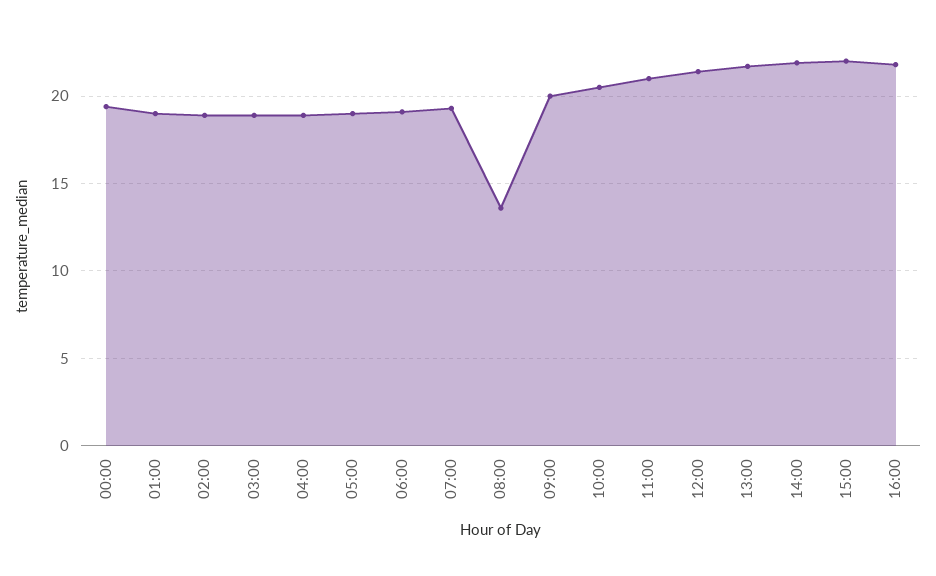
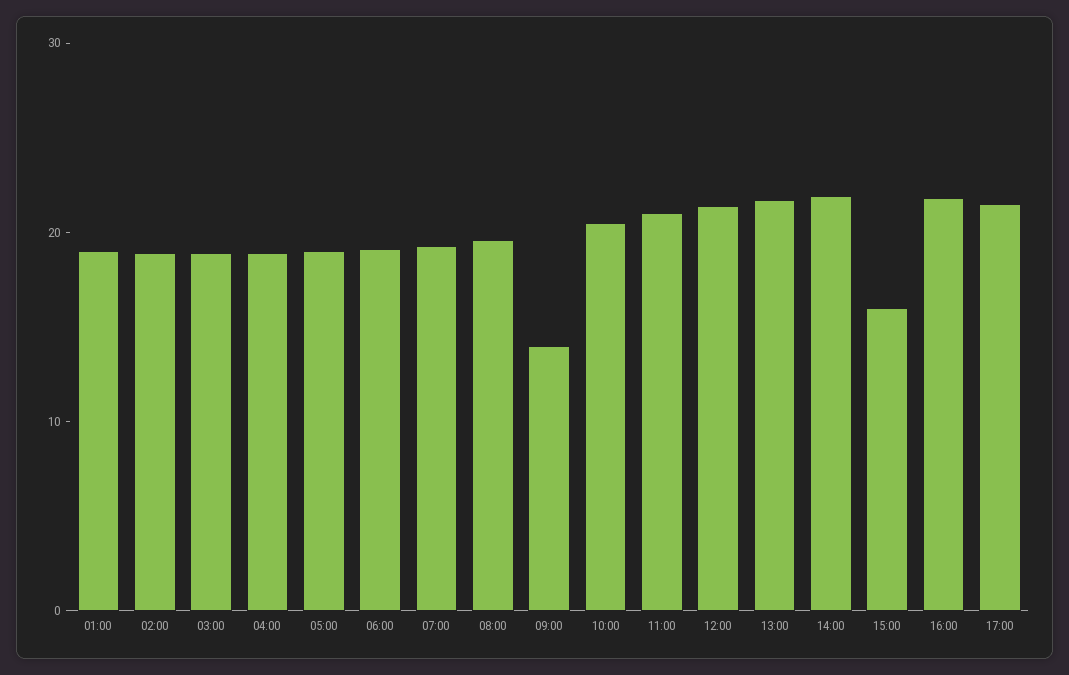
00:00: 19.5 -> none
08:00: 13.5 -> 20
09:00: 20 -> 14
15:00: 22 -> 16
17:00: none -> 22

